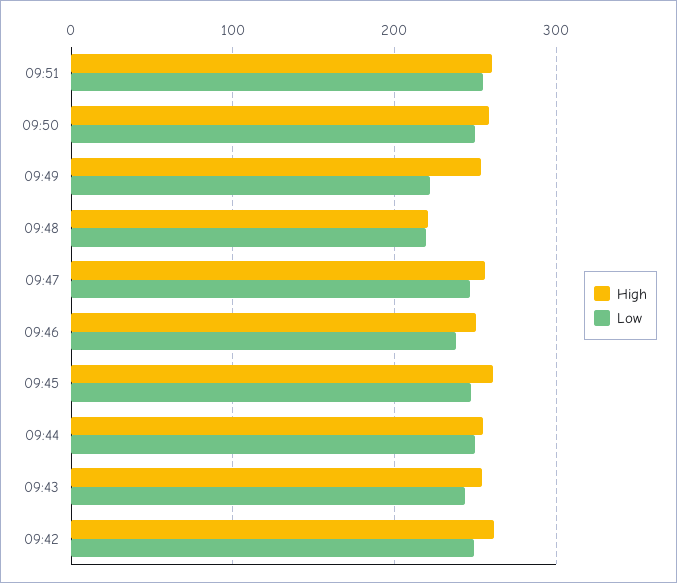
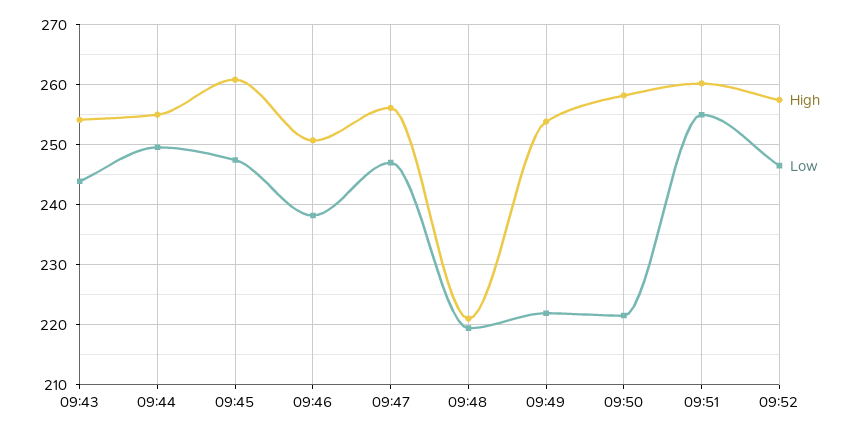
Low, 09:50: 250 -> 222
High, 09:42: 260 -> none
Low, 09:42: 250 -> none
High, 09:52: none -> 258
Low, 09:52: none -> 246

